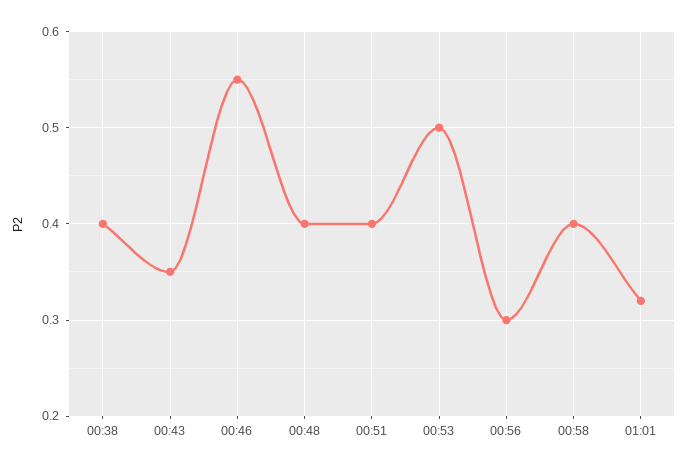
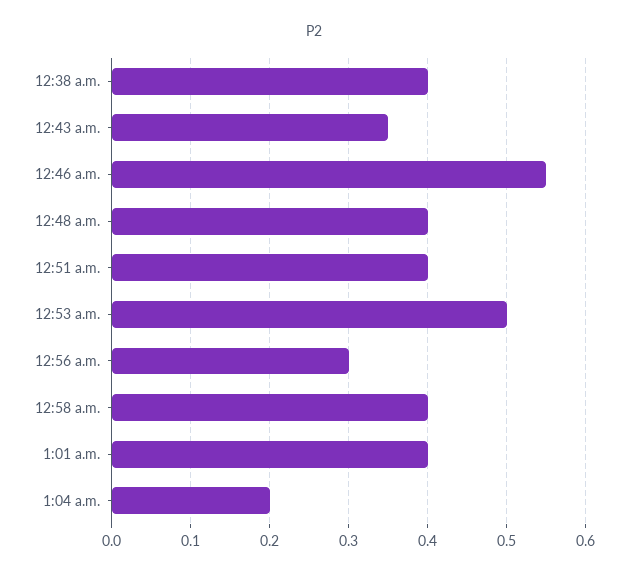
01:01: 0.32 -> 0.4
1:04 a.m.: none -> 0.2

